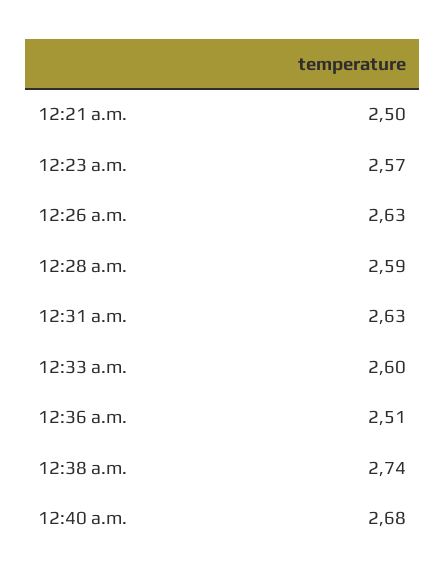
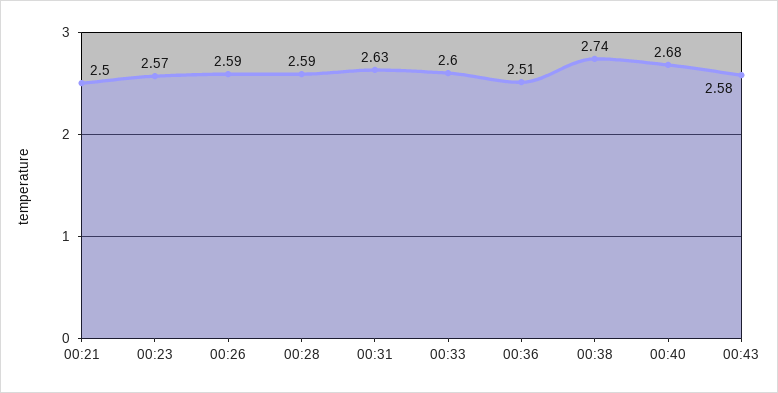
12:26 a.m.: 2.63 -> 2.59
00:43: none -> 2.58

